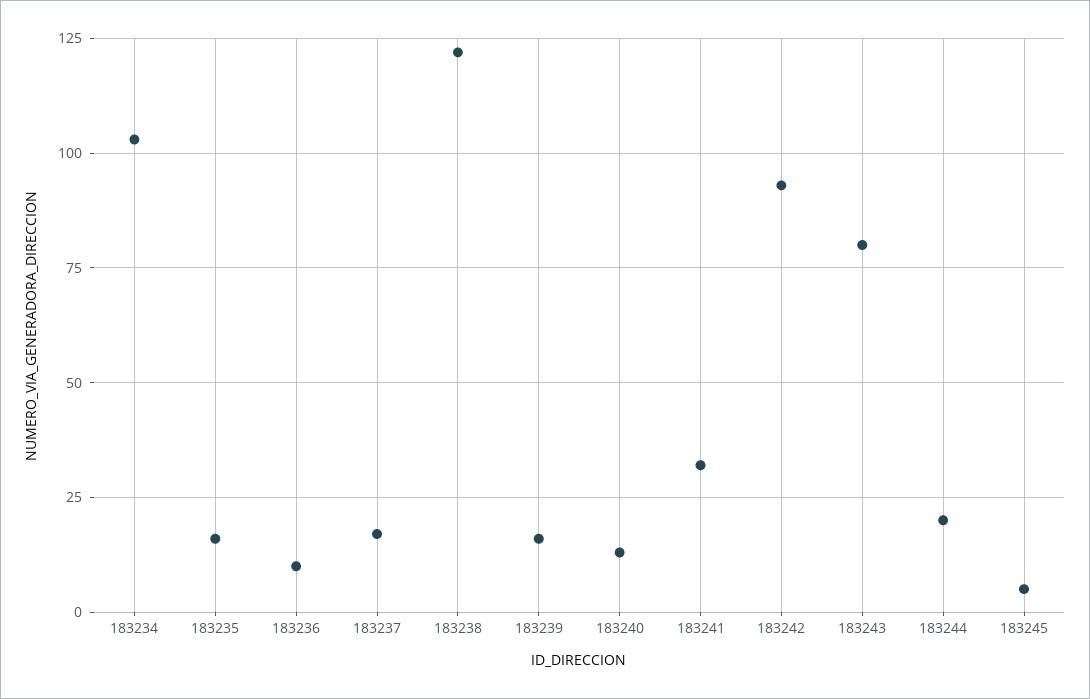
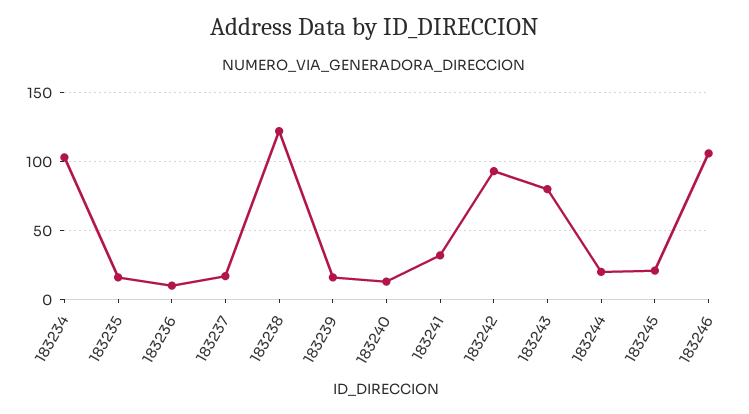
183245: 5 -> 20
183246: none -> 105

